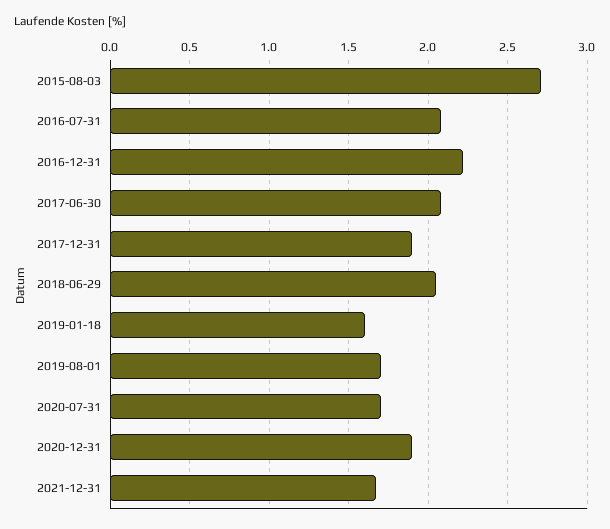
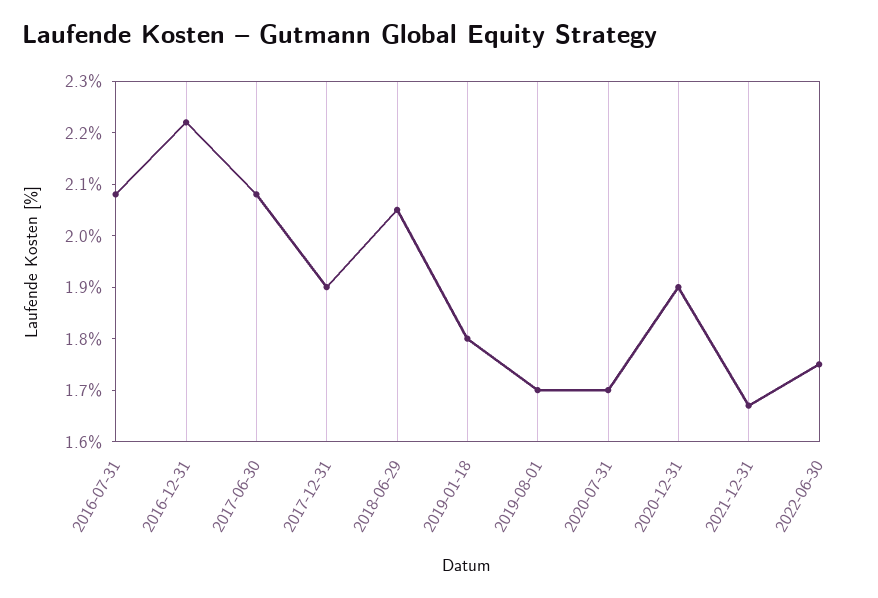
2015-08-03: 2.7 -> none
2019-01-18: 1.6 -> 1.8
2022-06-30: none -> 1.75

